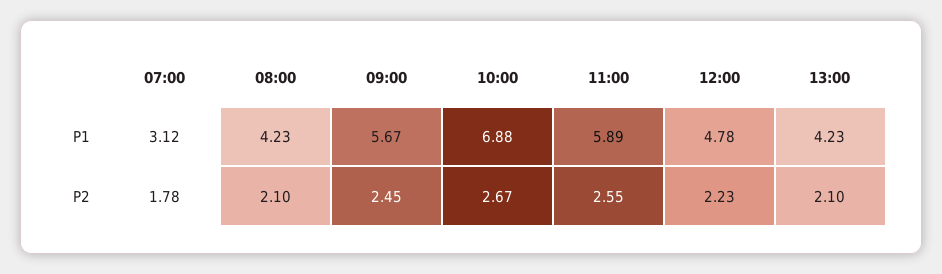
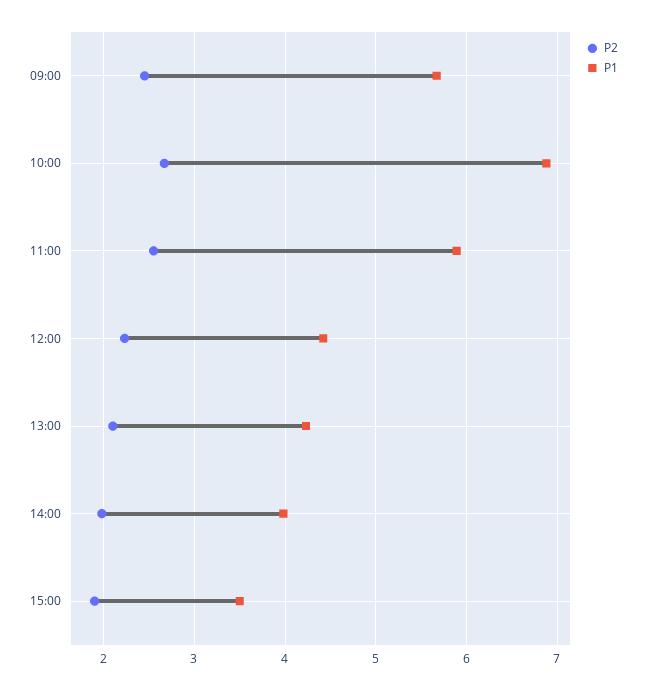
P1, 07:00: 3.12 -> none
P1, 08:00: 4.23 -> none
P1, 12:00: 4.78 -> 4.4
P2, 07:00: 1.78 -> none
P2, 08:00: 2.1 -> none
P2, 14:00: none -> 2
P1, 14:00: none -> 4
P2, 15:00: none -> 1.9
P1, 15:00: none -> 3.5

